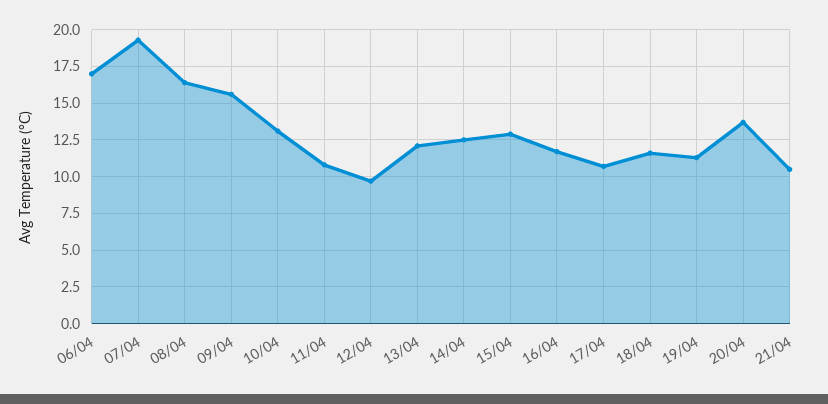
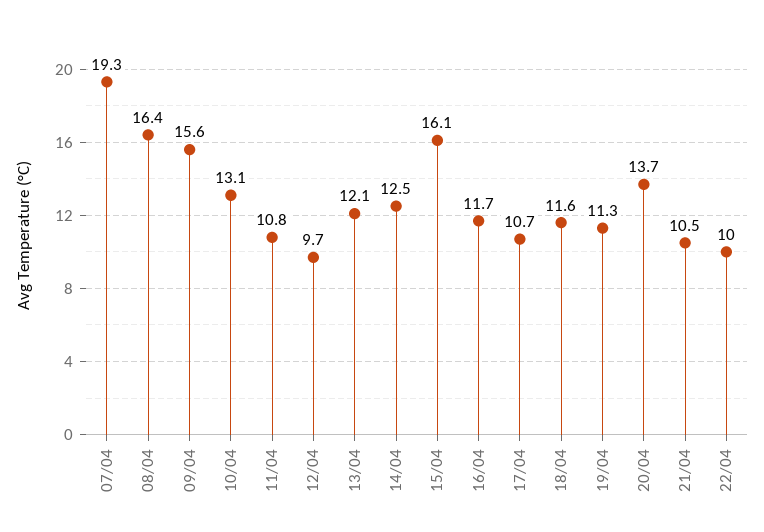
06/04: 17 -> none
15/04: 13 -> 16.1
22/04: none -> 10

